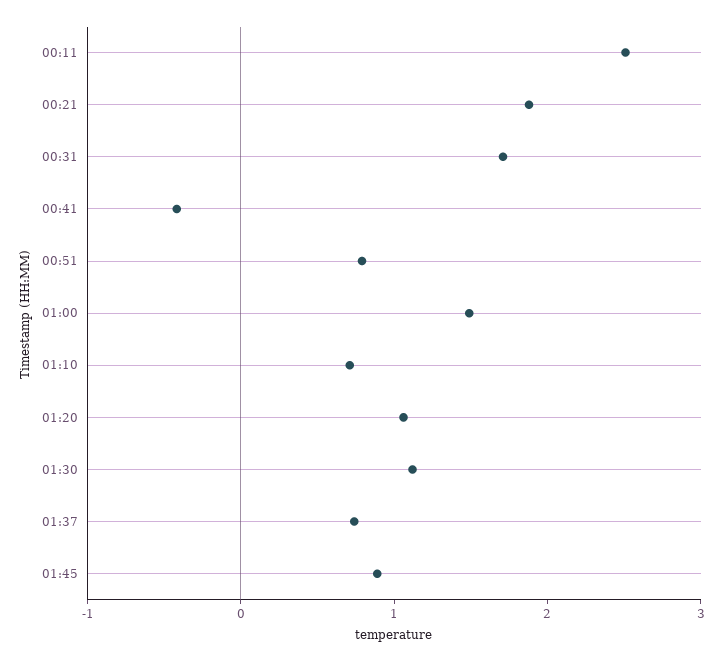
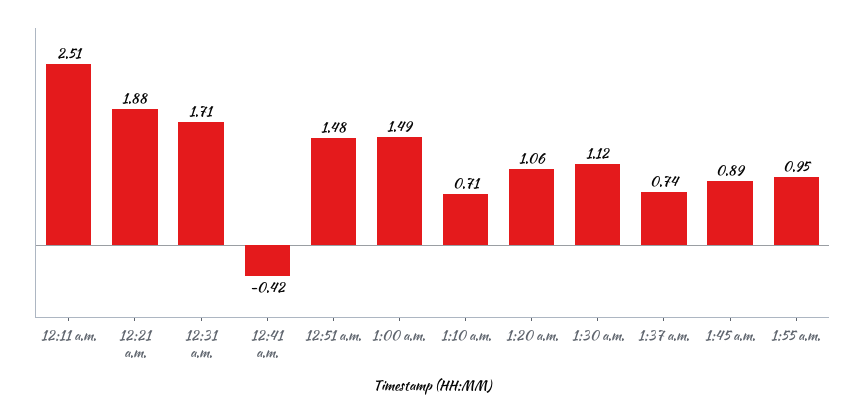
00:51: 0.8 -> 1.48
1:55 a.m.: none -> 0.95

